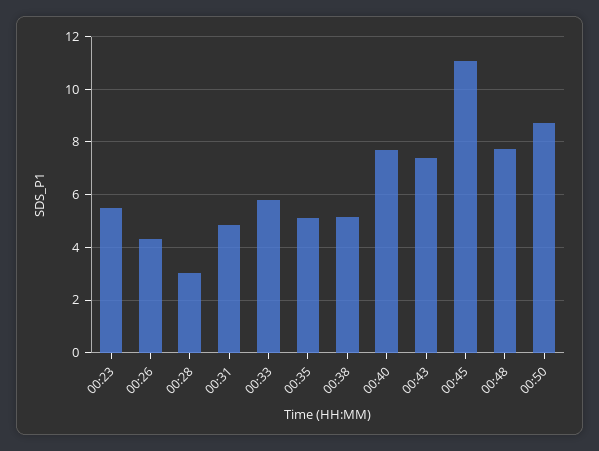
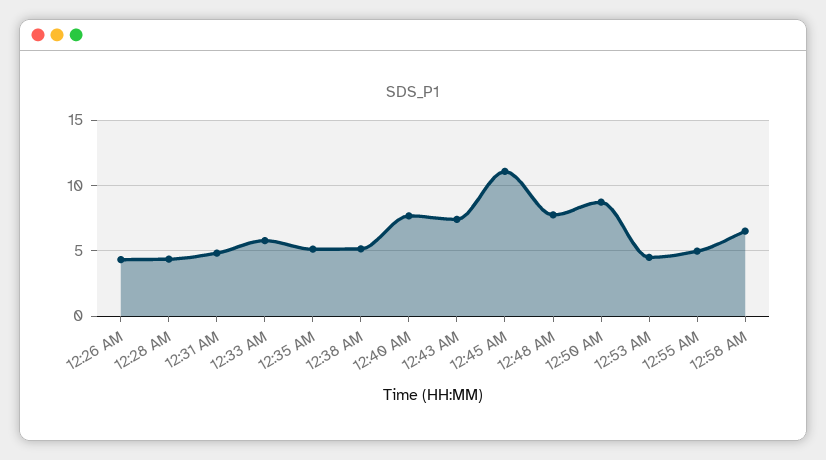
00:23: 5.5 -> none
00:28: 3 -> 4.5
12:53 AM: none -> 4.5
12:55 AM: none -> 5
12:58 AM: none -> 6.5

